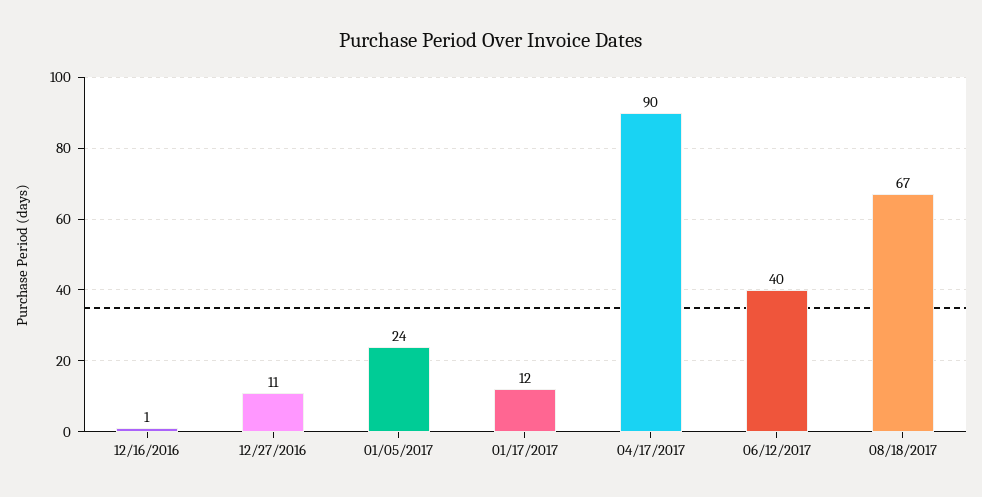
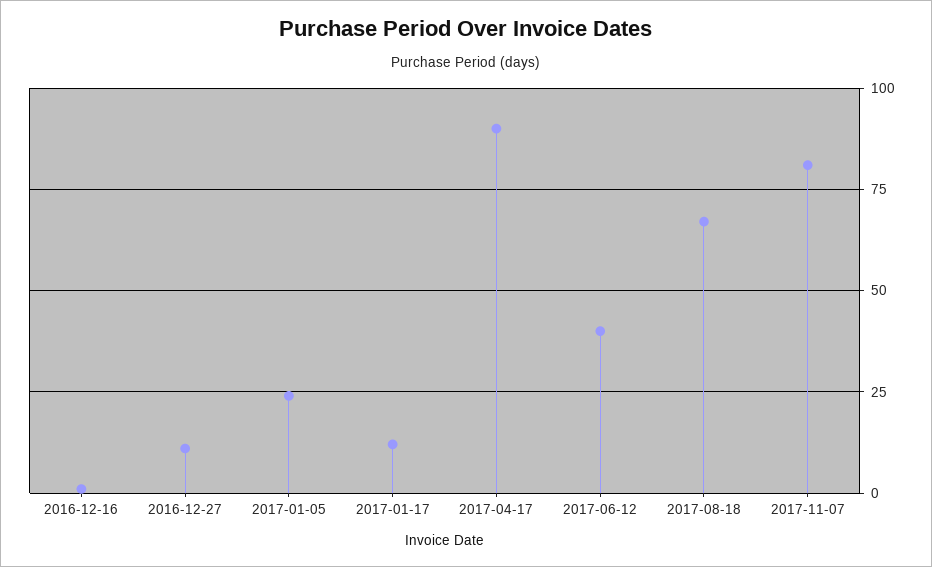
2017-11-07: none -> 80

